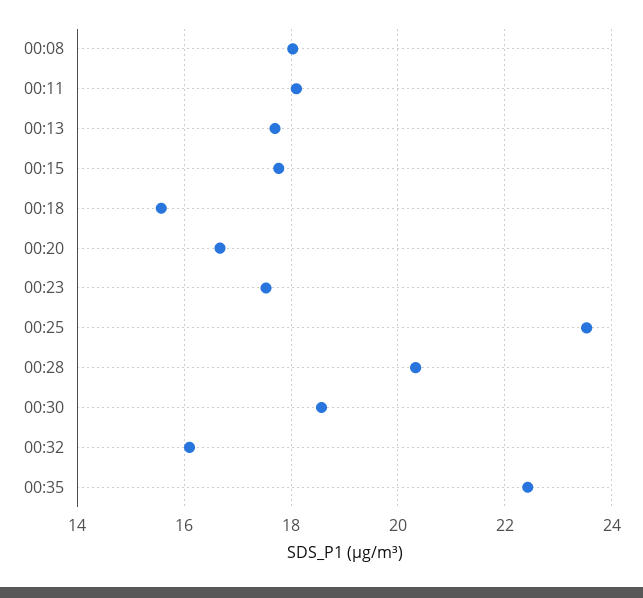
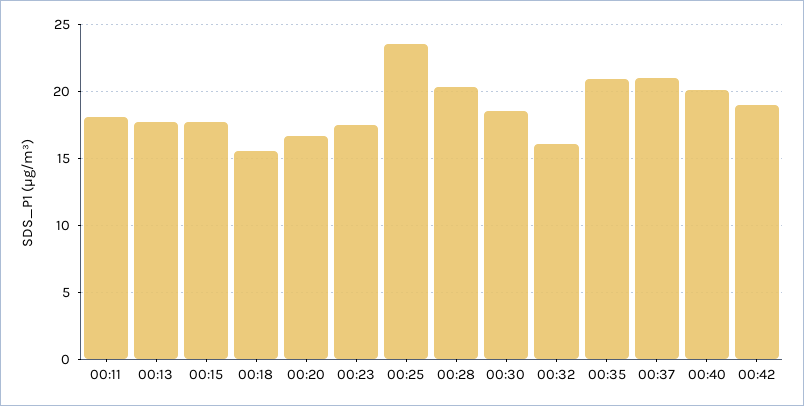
00:08: 18 -> none
00:35: 22.4 -> 21
00:37: none -> 21
00:40: none -> 20
00:42: none -> 19

